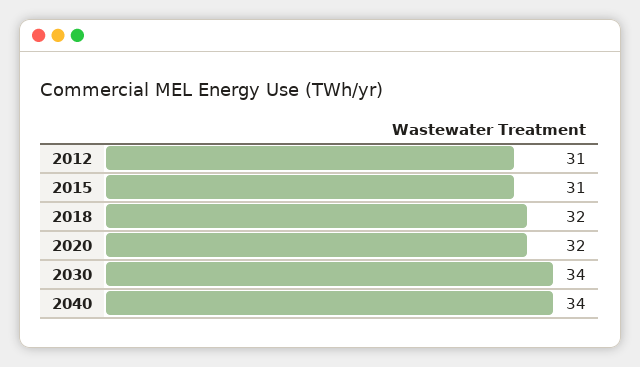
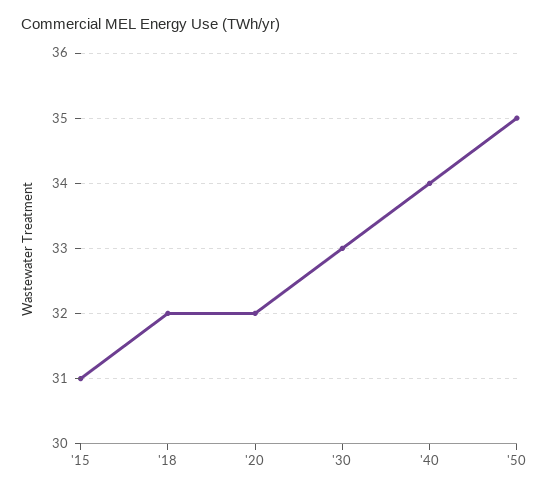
2012: 31 -> none
2030: 34 -> 33
'50: none -> 35

